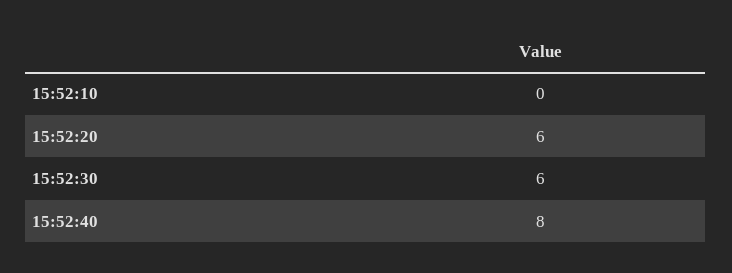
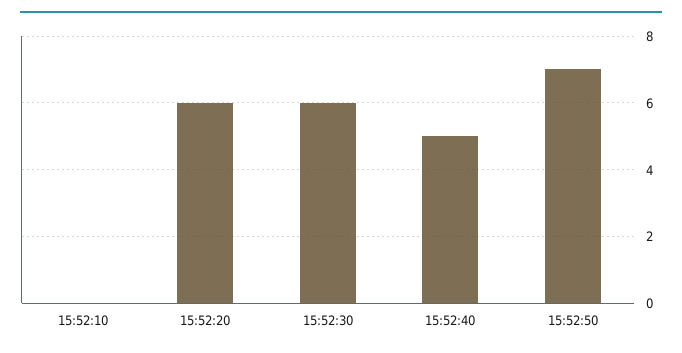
15:52:40: 8 -> 5
15:52:50: none -> 7

